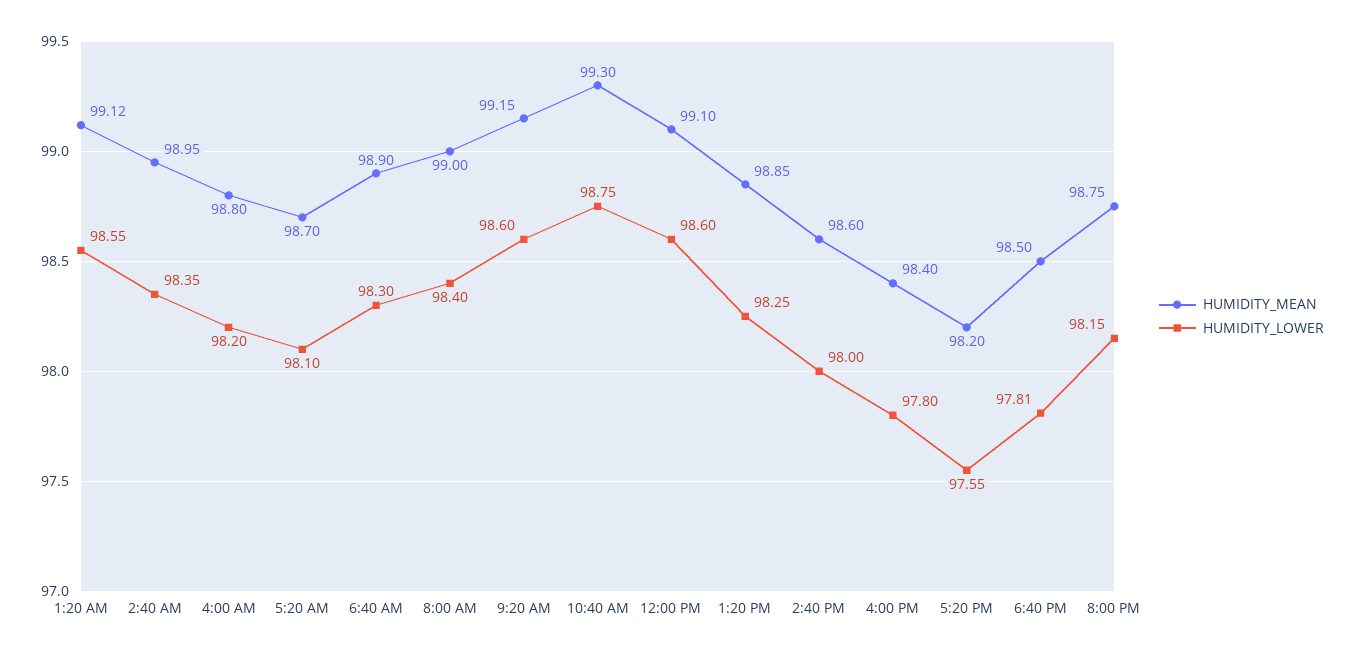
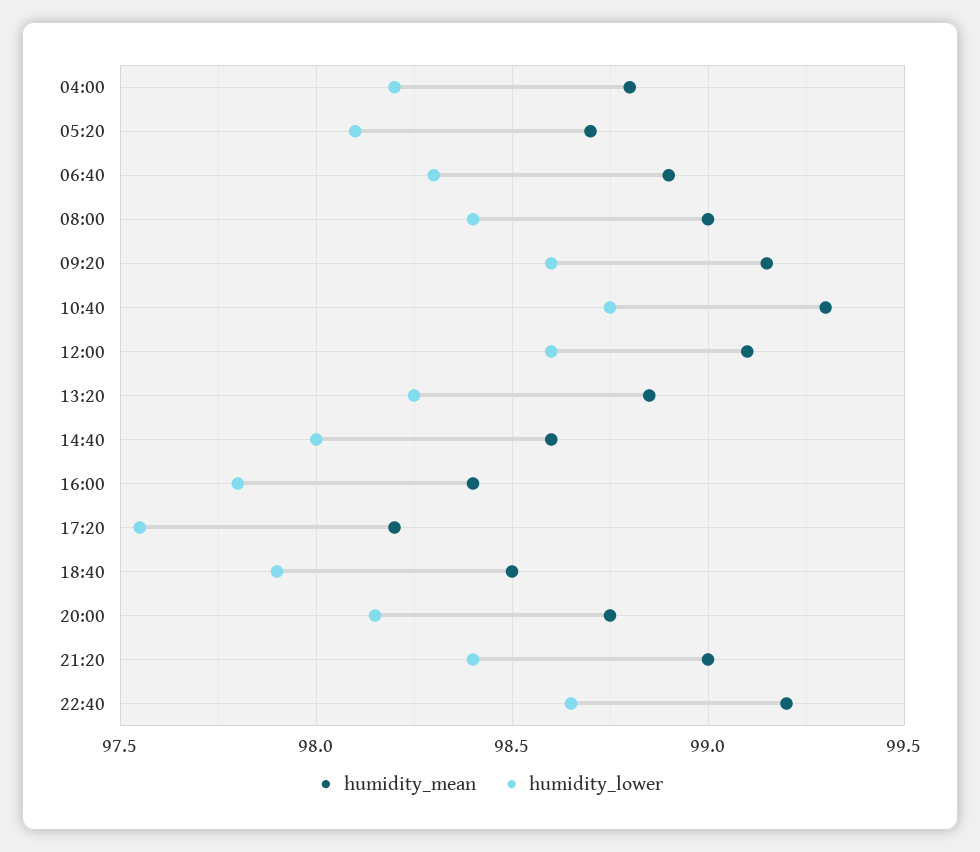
HUMIDITY_MEAN, 1:20 AM: 99.12 -> none
HUMIDITY_LOWER, 1:20 AM: 98.55 -> none
HUMIDITY_MEAN, 2:40 AM: 98.95 -> none
HUMIDITY_LOWER, 2:40 AM: 98.35 -> none
HUMIDITY_LOWER, 6:40 PM: 97.81 -> 97.9
HUMIDITY_MEAN, 21:20: none -> 99
HUMIDITY_LOWER, 21:20: none -> 98.4
HUMIDITY_MEAN, 22:40: none -> 99.2
HUMIDITY_LOWER, 22:40: none -> 98.65

